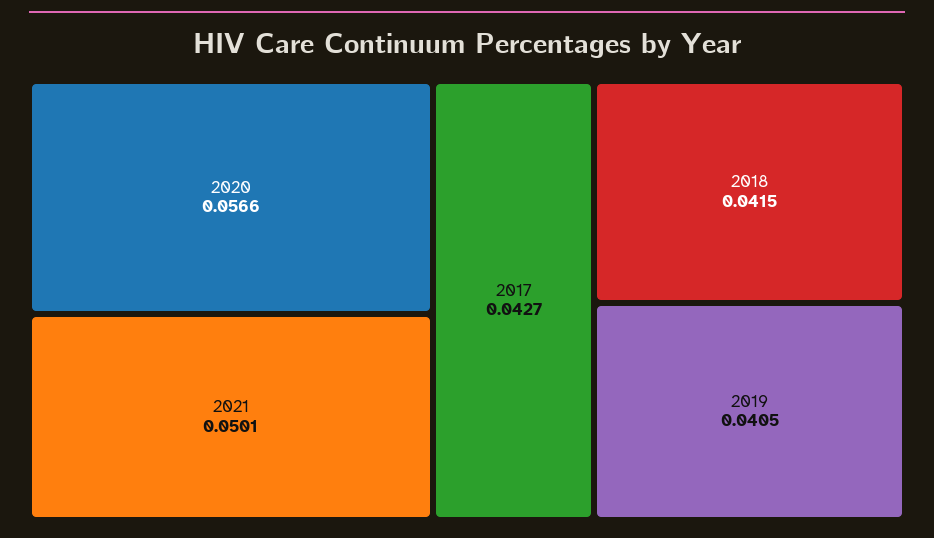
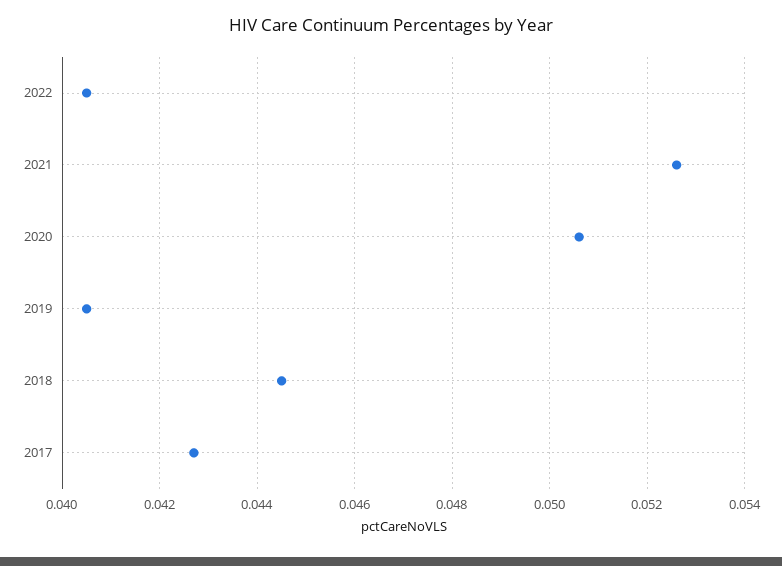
2020: 0.0566 -> 0.0505
2021: 0.0501 -> 0.0525
2018: 0.0415 -> 0.0445
2022: none -> 0.0405

